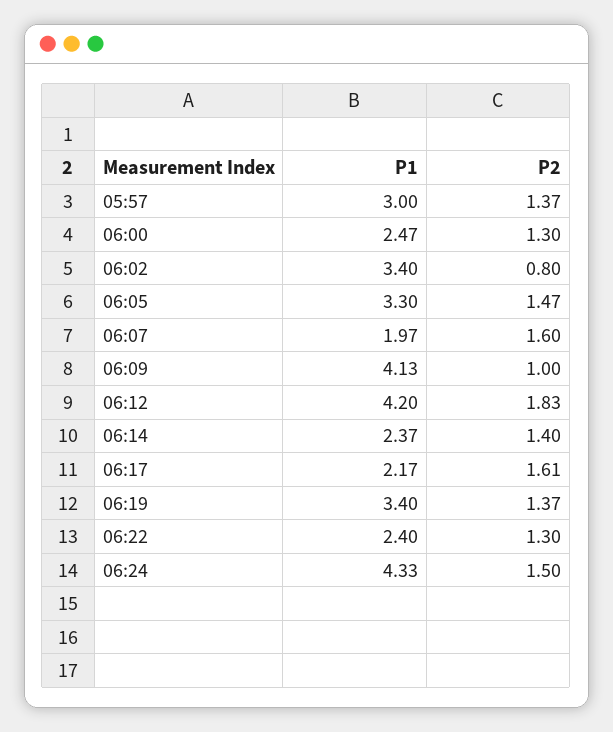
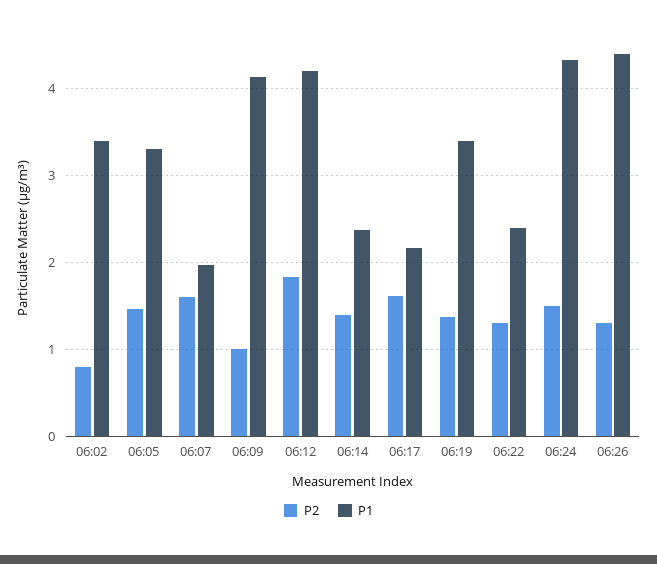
P1, 05:57: 3 -> none
P2, 05:57: 1.37 -> none
P1, 06:00: 2.47 -> none
P2, 06:00: 1.3 -> none
P2, 06:26: none -> 1.3
P1, 06:26: none -> 4.4

